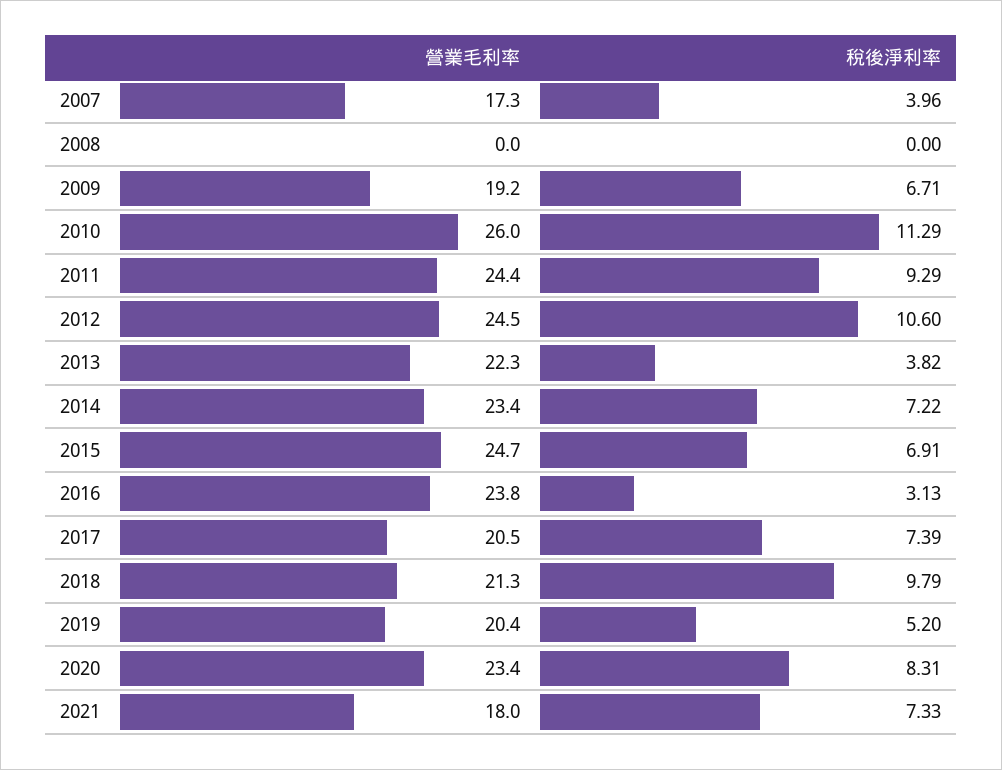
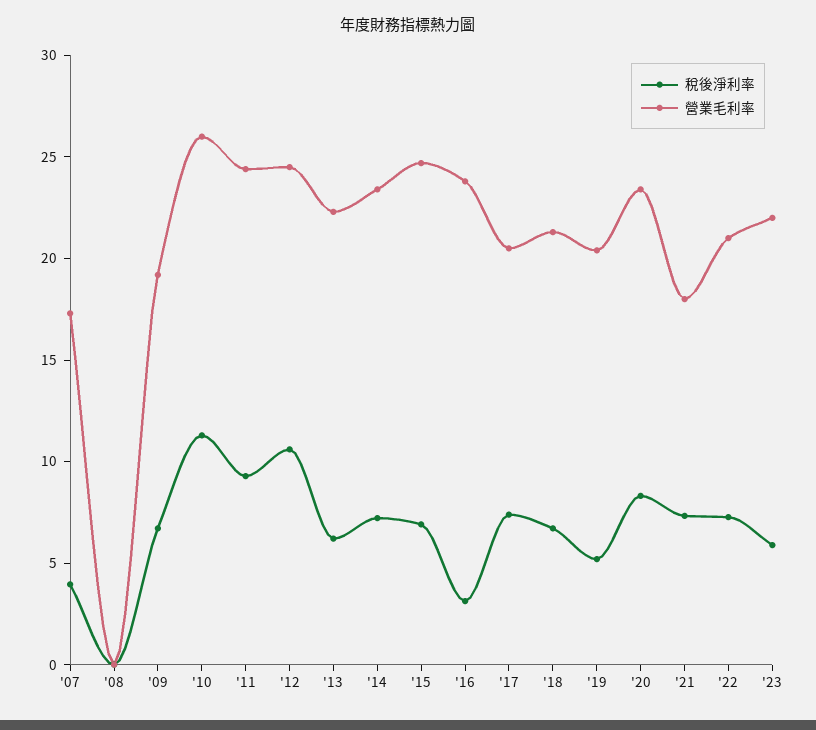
稅後淨利率, 2013: 3.82 -> 6
稅後淨利率, 2018: 9.79 -> 7
稅後淨利率, '22: none -> 7
營業毛利率, '22: none -> 21
稅後淨利率, '23: none -> 6
營業毛利率, '23: none -> 22

